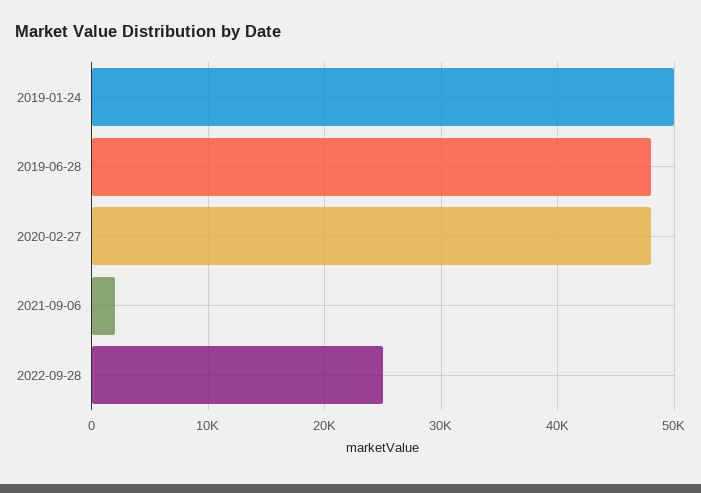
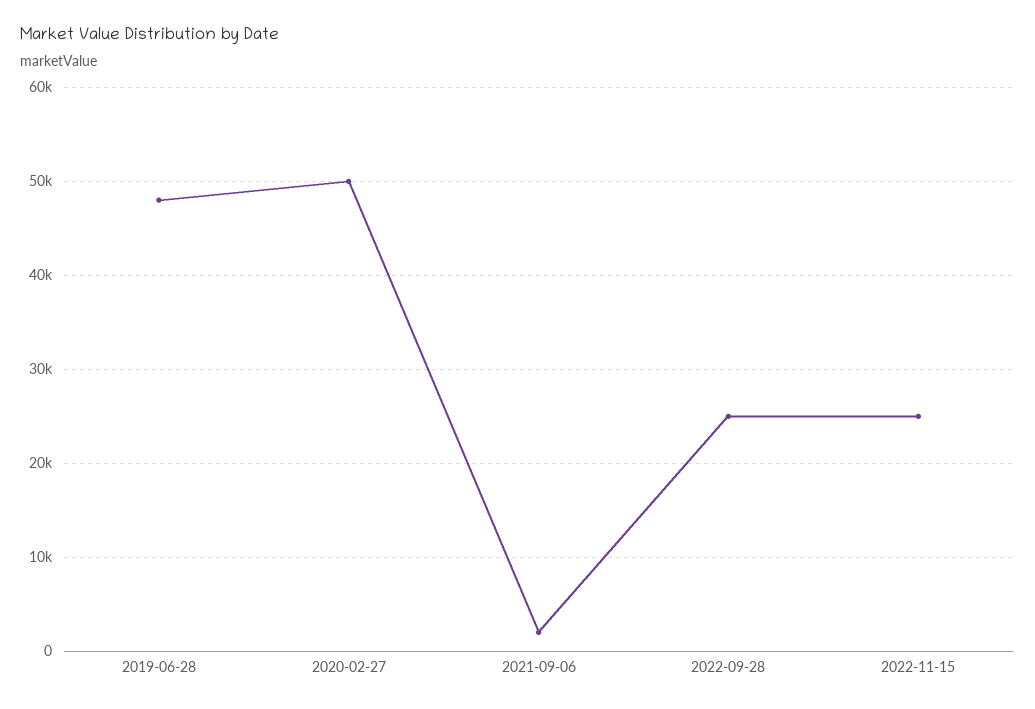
2019-01-24: 50000 -> none
2020-02-27: 48000 -> 50000
2022-11-15: none -> 25000

